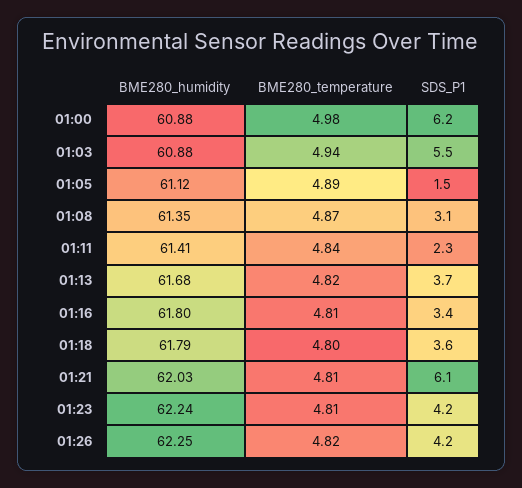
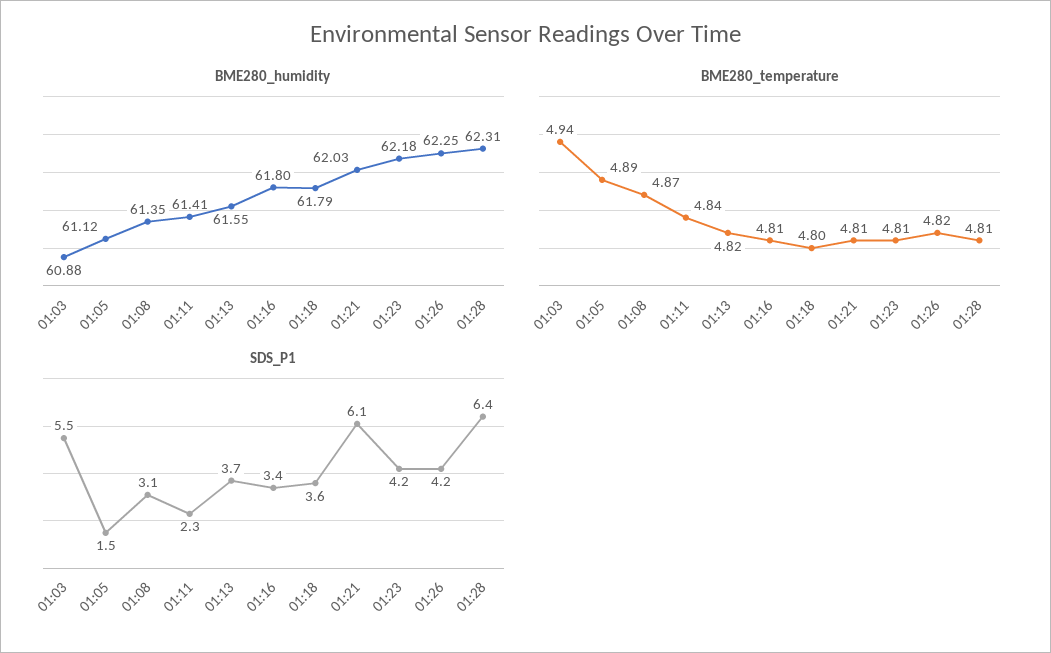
BME280_humidity, 01:00: 60.88 -> none
BME280_temperature, 01:00: 4.98 -> none
SDS_P1, 01:00: 6.2 -> none
BME280_humidity, 01:13: 61.68 -> 61.55
BME280_humidity, 01:23: 62.24 -> 62.18
BME280_humidity, 01:28: none -> 62.31
BME280_temperature, 01:28: none -> 4.81
SDS_P1, 01:28: none -> 6.4

